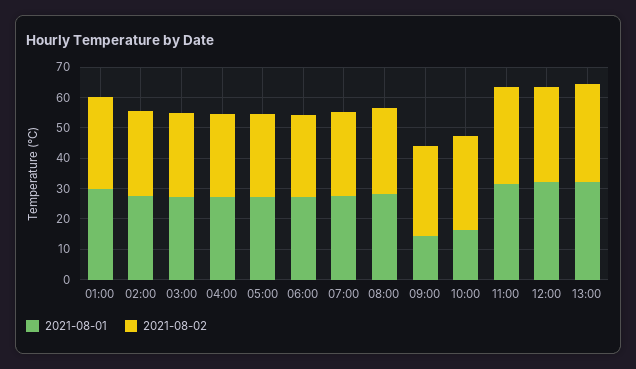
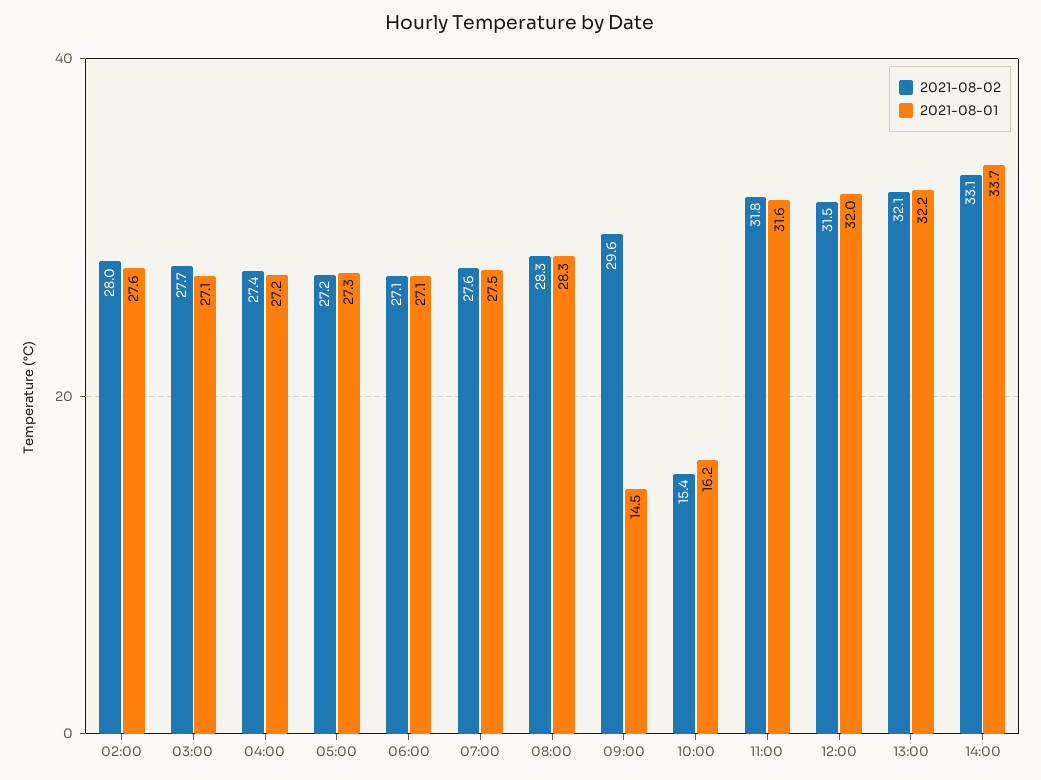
2021-08-01, 01:00: 30 -> none
2021-08-02, 01:00: 30 -> none
2021-08-02, 10:00: 30 -> 15.4
2021-08-02, 14:00: none -> 33.1
2021-08-01, 14:00: none -> 33.7

